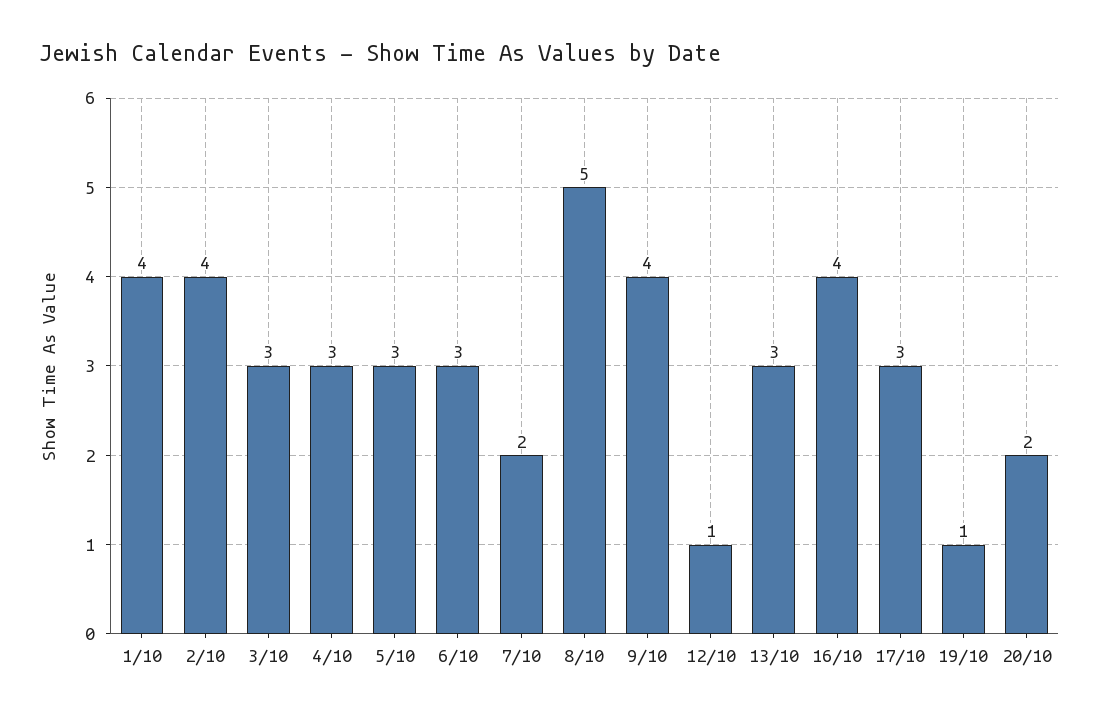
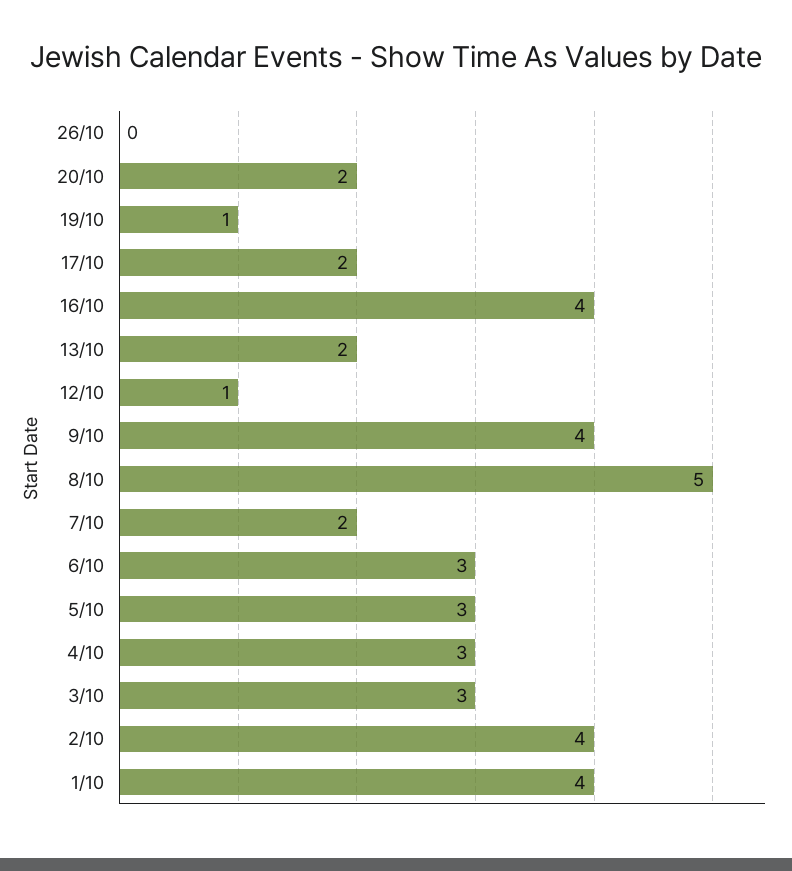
13/10: 3 -> 2
17/10: 3 -> 2
26/10: none -> 0

